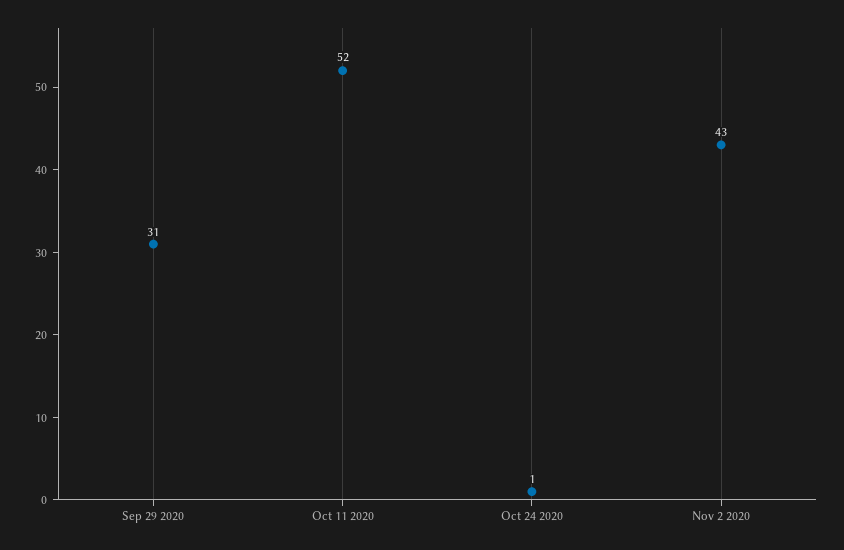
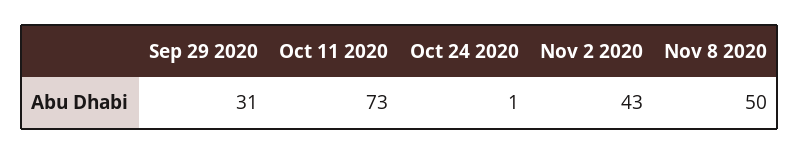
Oct 11 2020: 52 -> 73
Nov 8 2020: none -> 50

